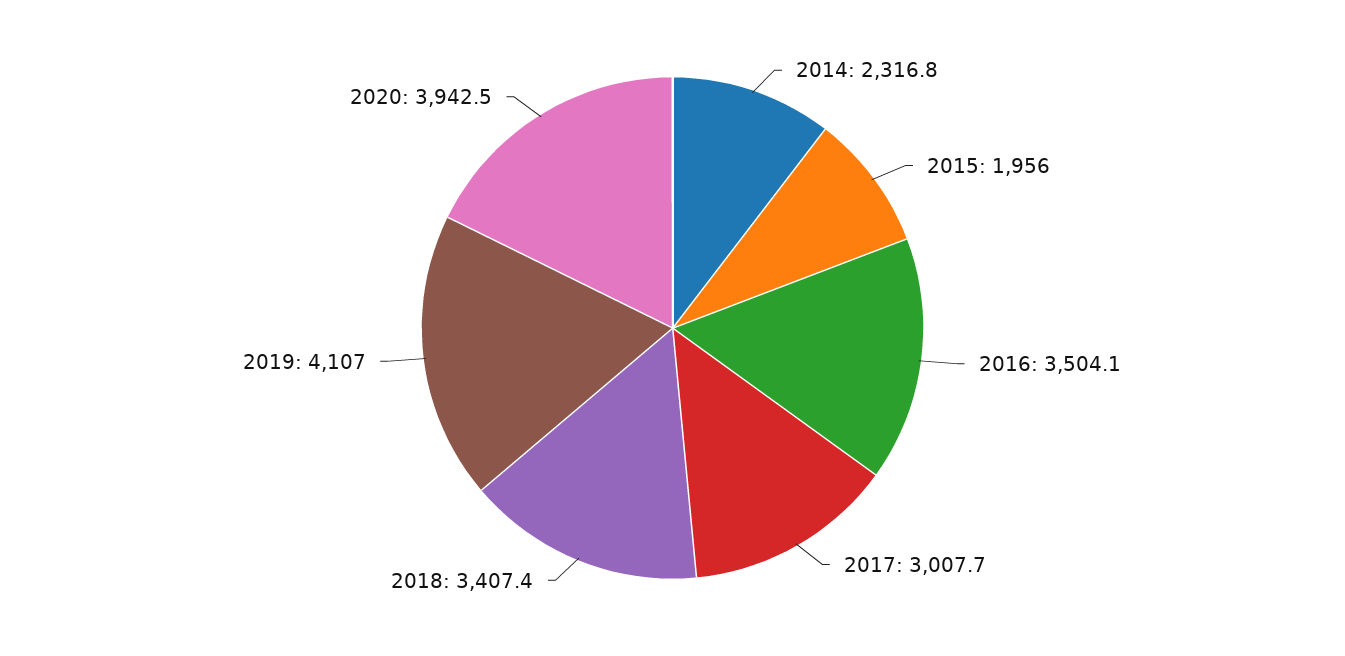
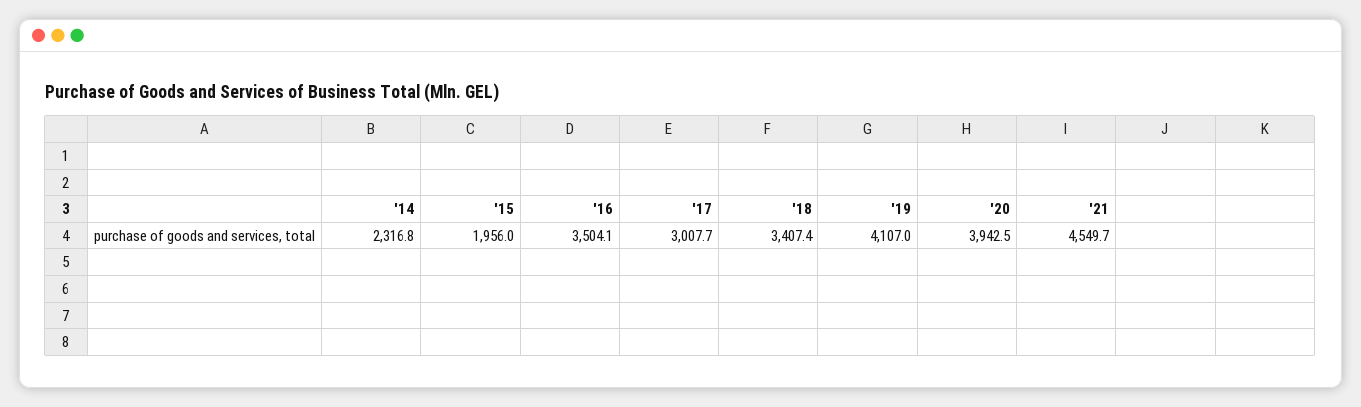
'21: none -> 4549.7

